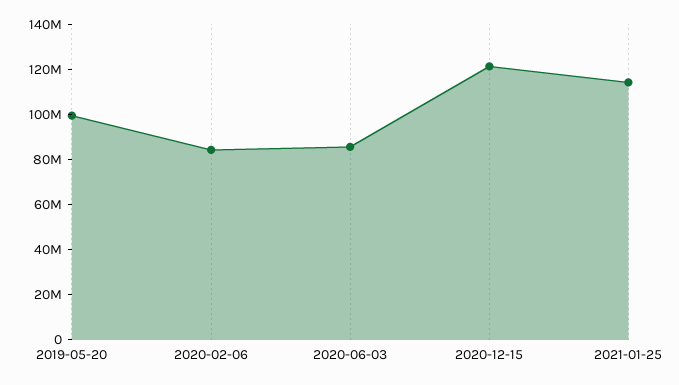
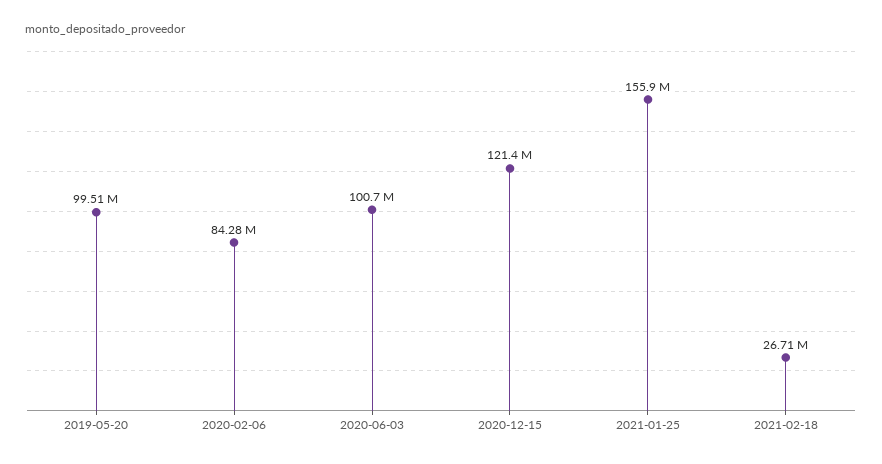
2020-06-03: 85000000 -> 100700000
2021-01-25: 115000000 -> 155900000
2021-02-18: none -> 26710000

